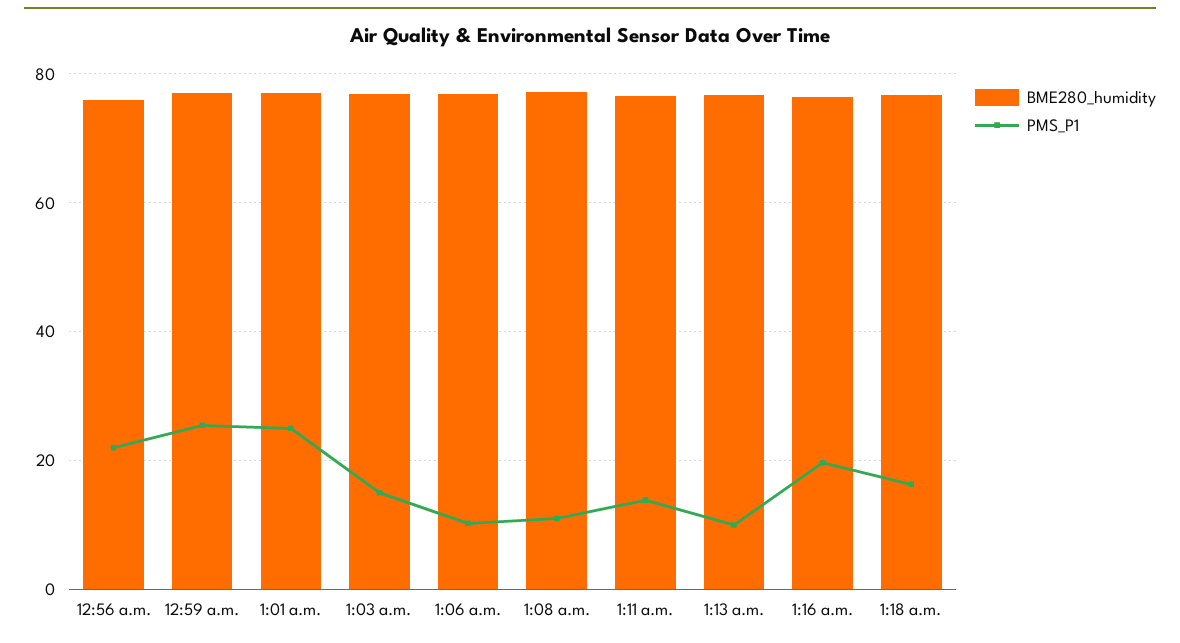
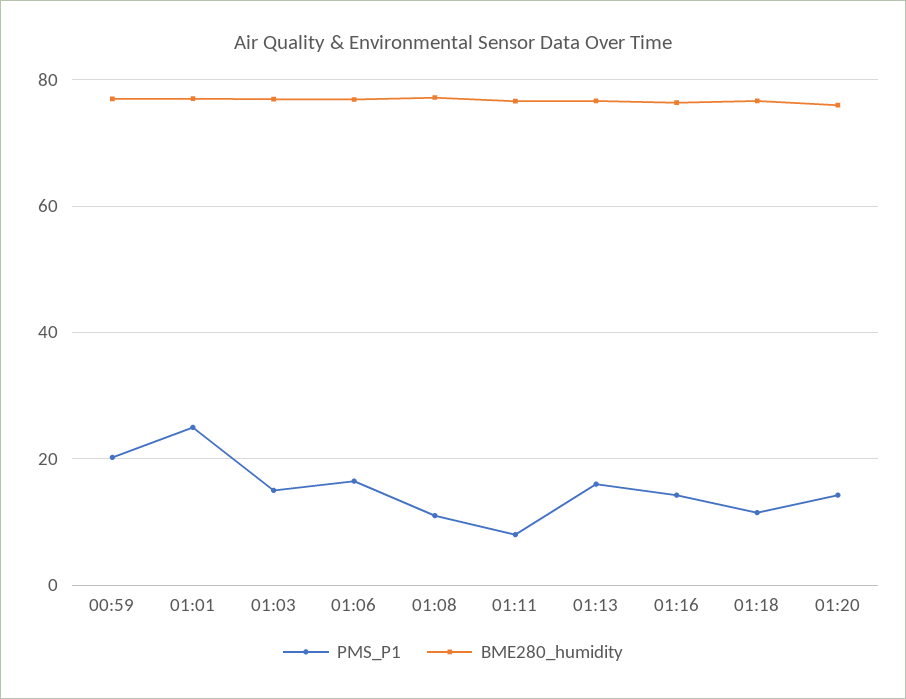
BME280_humidity, 12:56 a.m.: 76 -> none
PMS_P1, 12:56 a.m.: 22 -> none
PMS_P1, 12:59 a.m.: 26 -> 20
PMS_P1, 1:06 a.m.: 10 -> 16
PMS_P1, 1:11 a.m.: 14 -> 8
PMS_P1, 1:13 a.m.: 10 -> 16
PMS_P1, 1:16 a.m.: 20 -> 14
PMS_P1, 1:18 a.m.: 16 -> 12
PMS_P1, 01:20: none -> 14
BME280_humidity, 01:20: none -> 76

